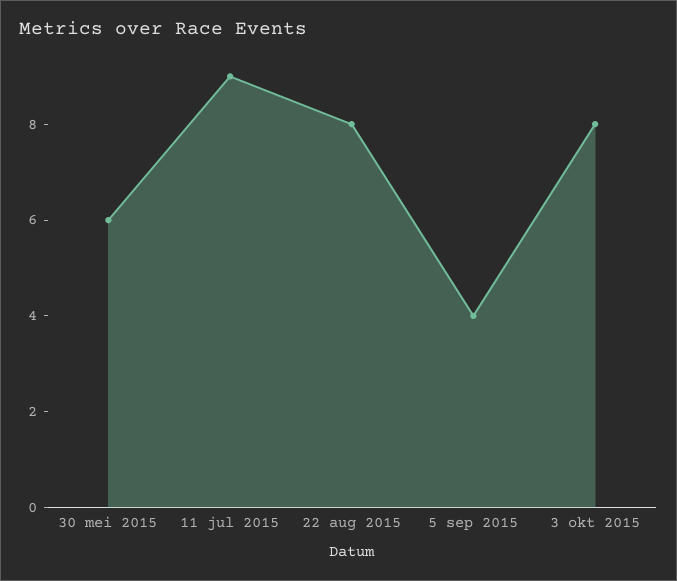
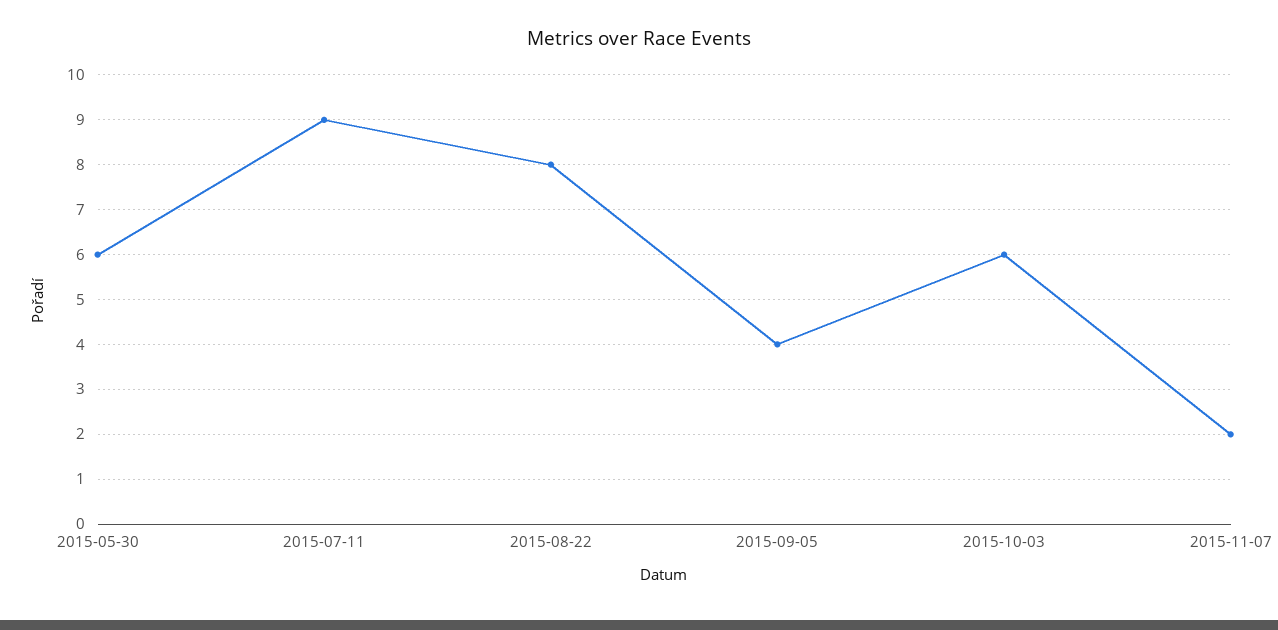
3 okt 2015: 8 -> 6
2015-11-07: none -> 2

